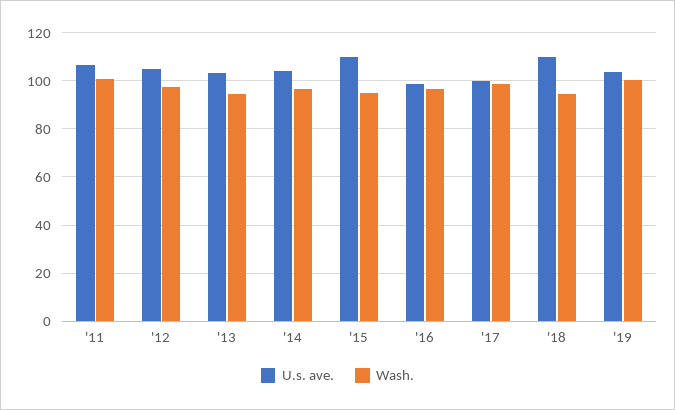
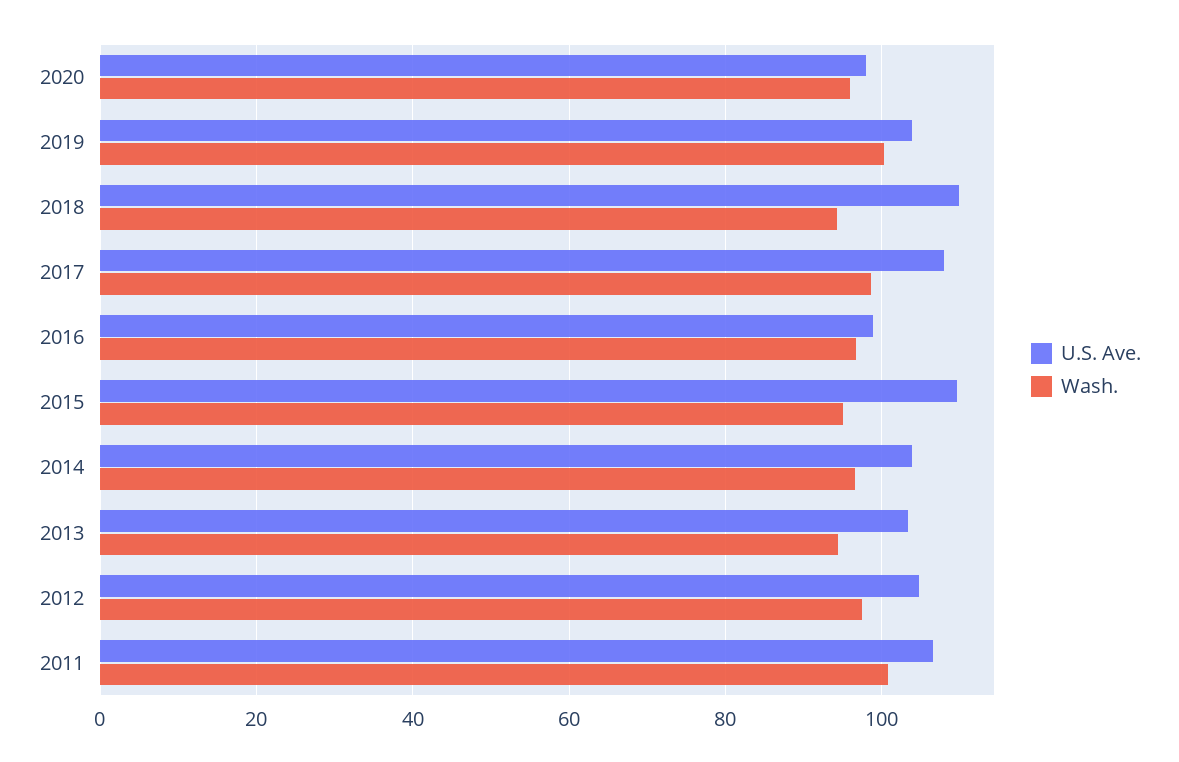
U.s. ave., '17: 100 -> 108
U.s. ave., 2020: none -> 98
Wash., 2020: none -> 96

